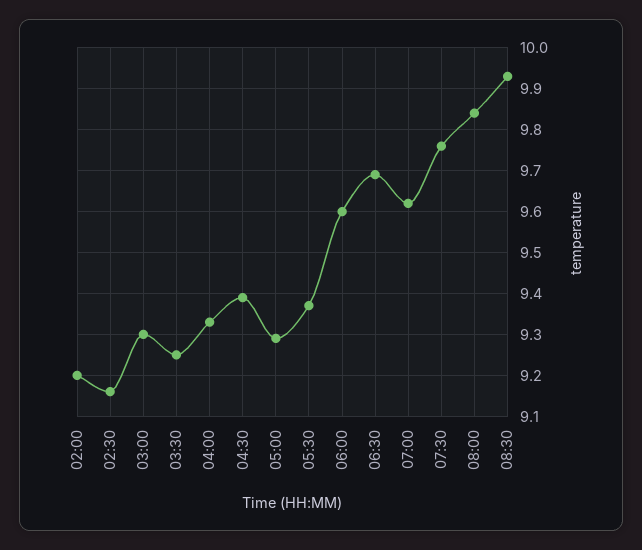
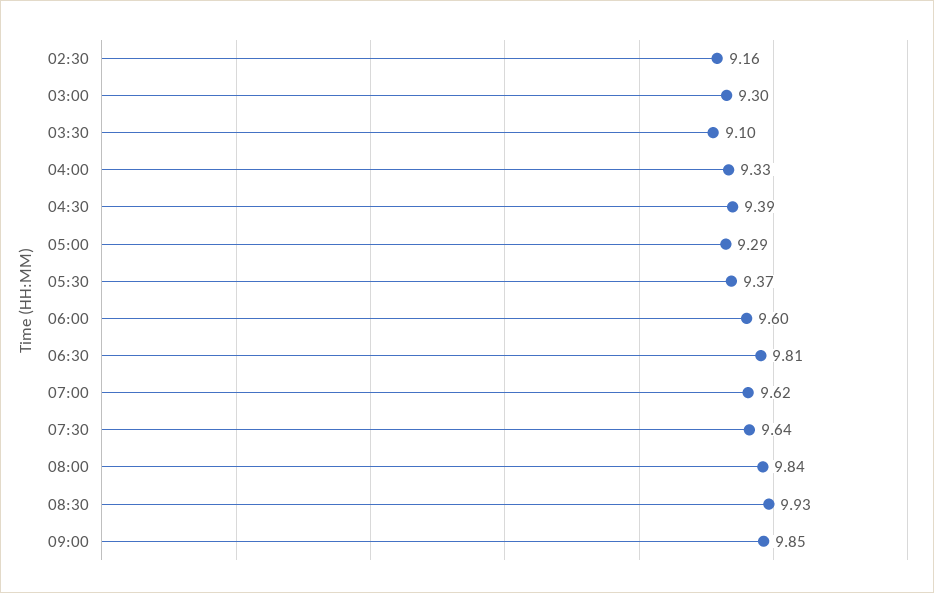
02:00: 9.2 -> none
03:30: 9.25 -> 9.1
06:30: 9.7 -> 9.81
07:30: 9.75 -> 9.64
09:00: none -> 9.85

